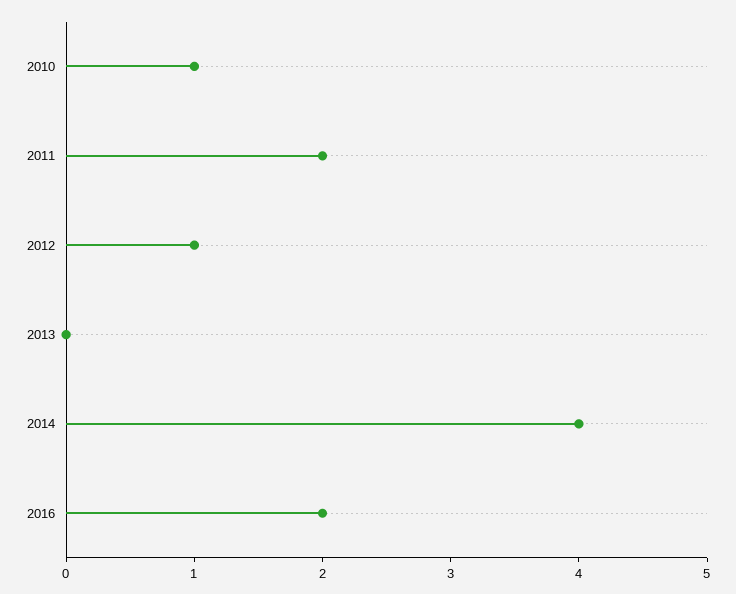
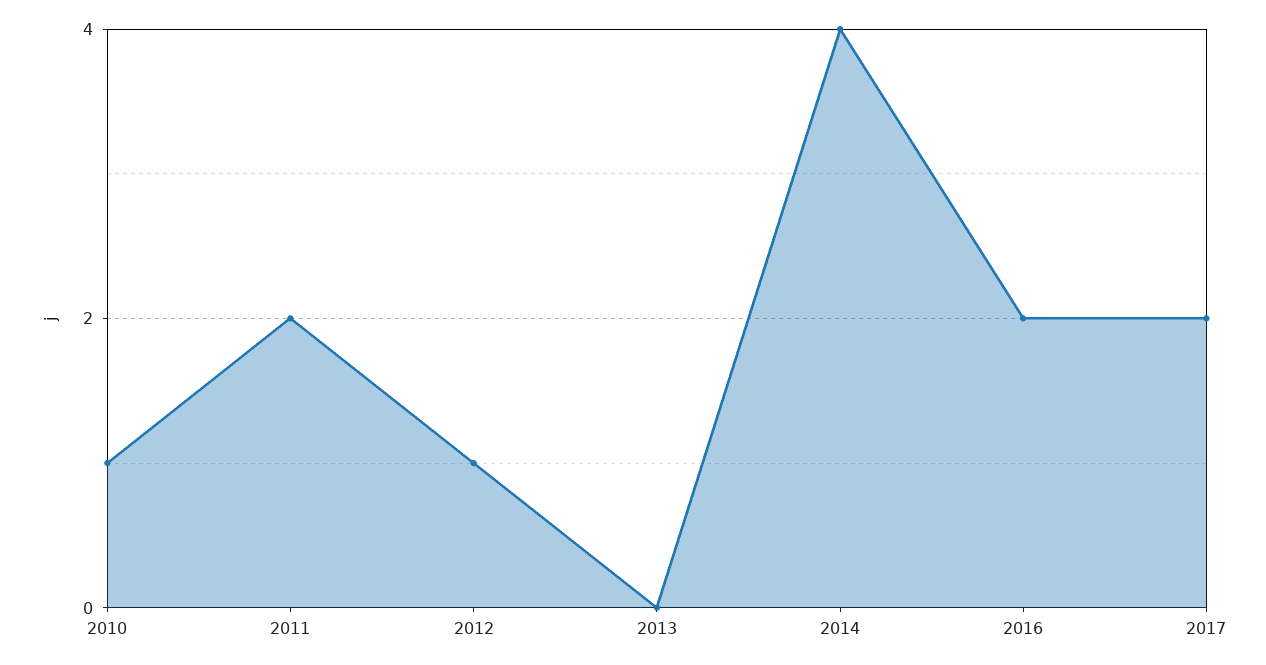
2017: none -> 2

